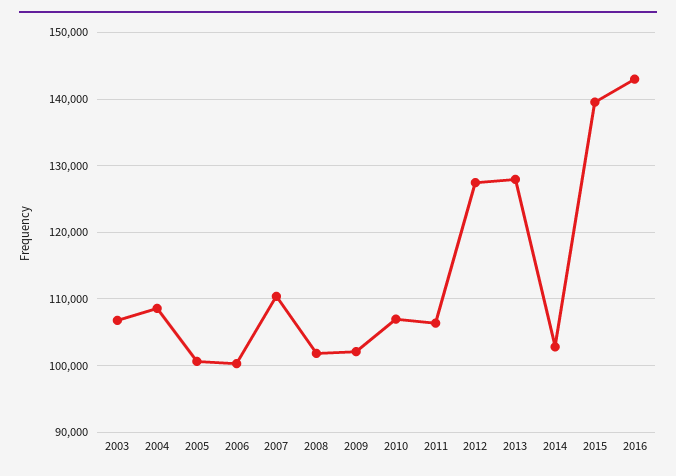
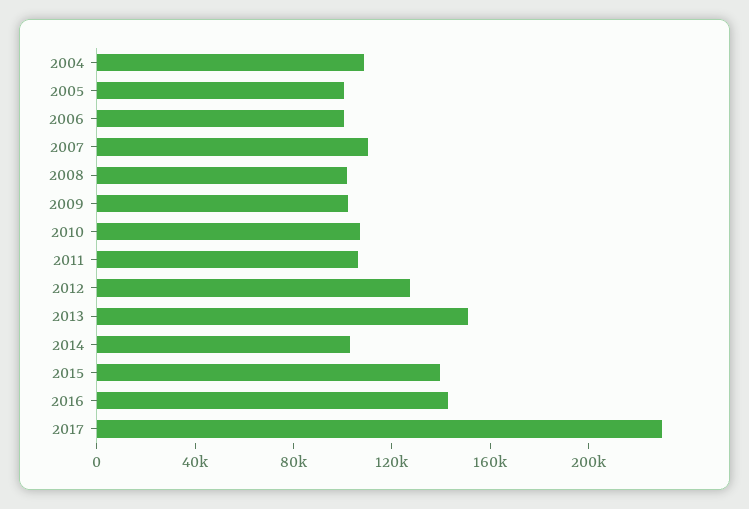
2003: 107000 -> none
2013: 128000 -> 150000
2017: none -> 230000

